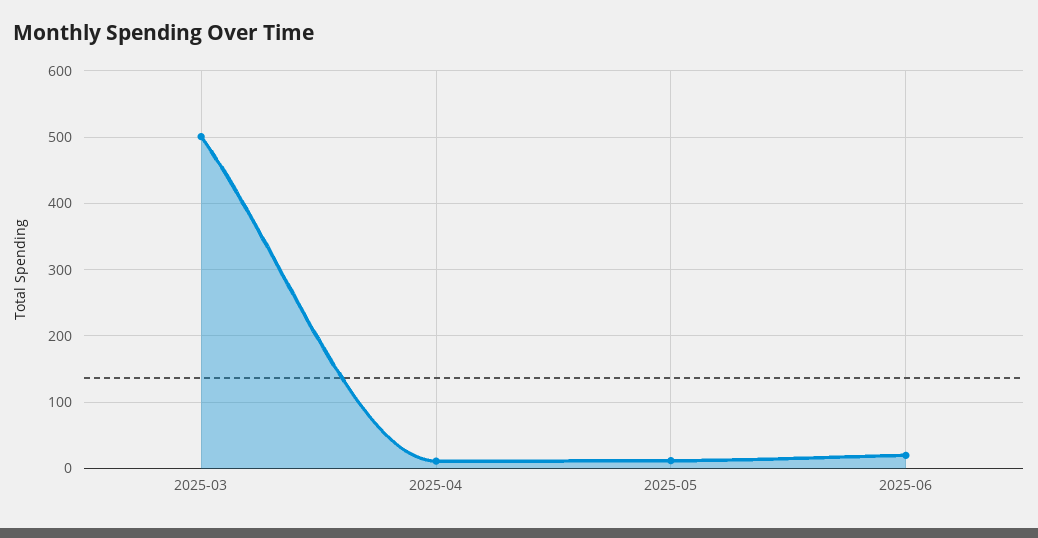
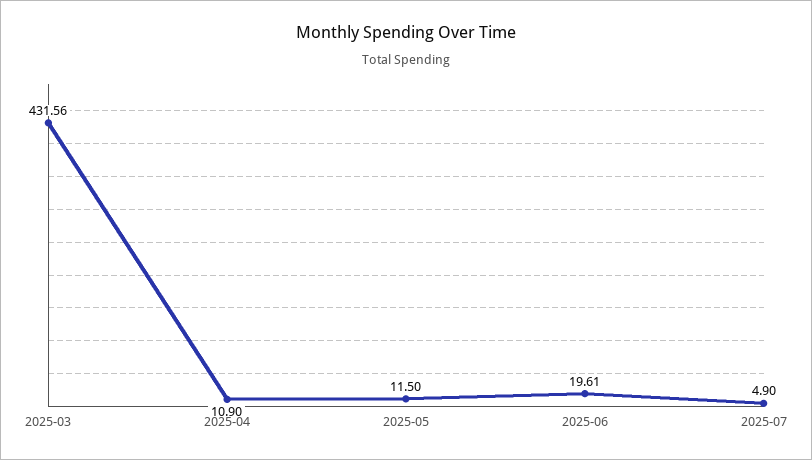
2025-03: 500 -> 431.56
2025-07: none -> 4.9

